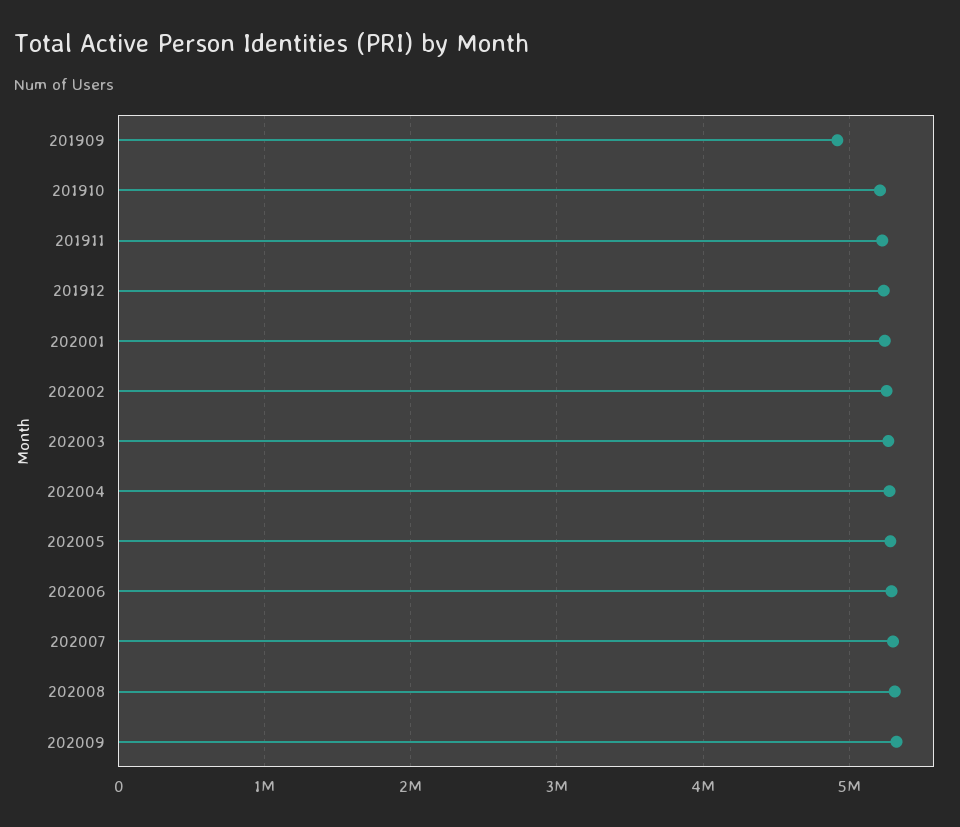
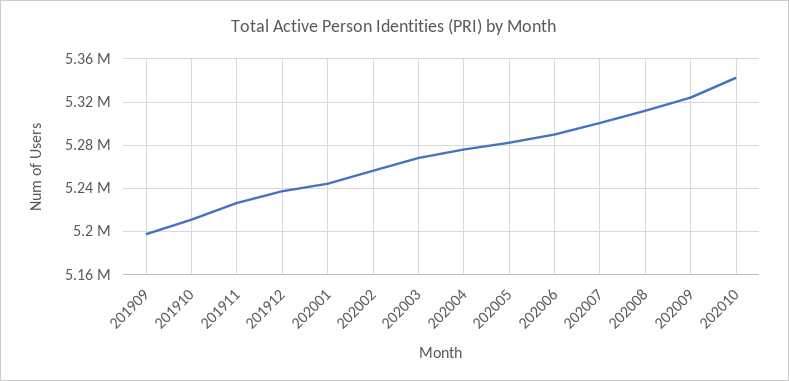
201909: 4900000 -> 5200000
202010: none -> 5340000

